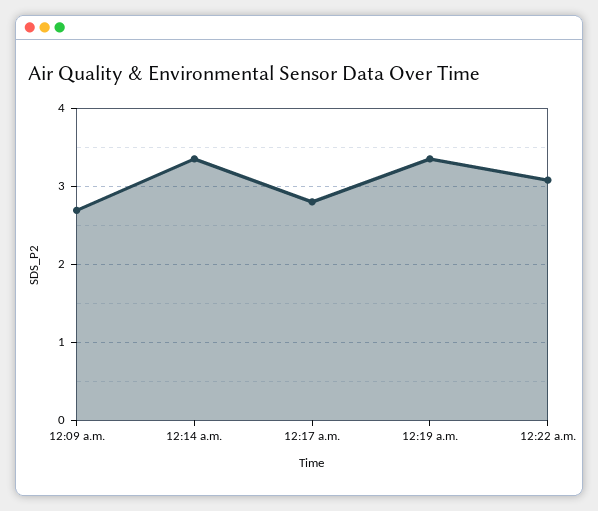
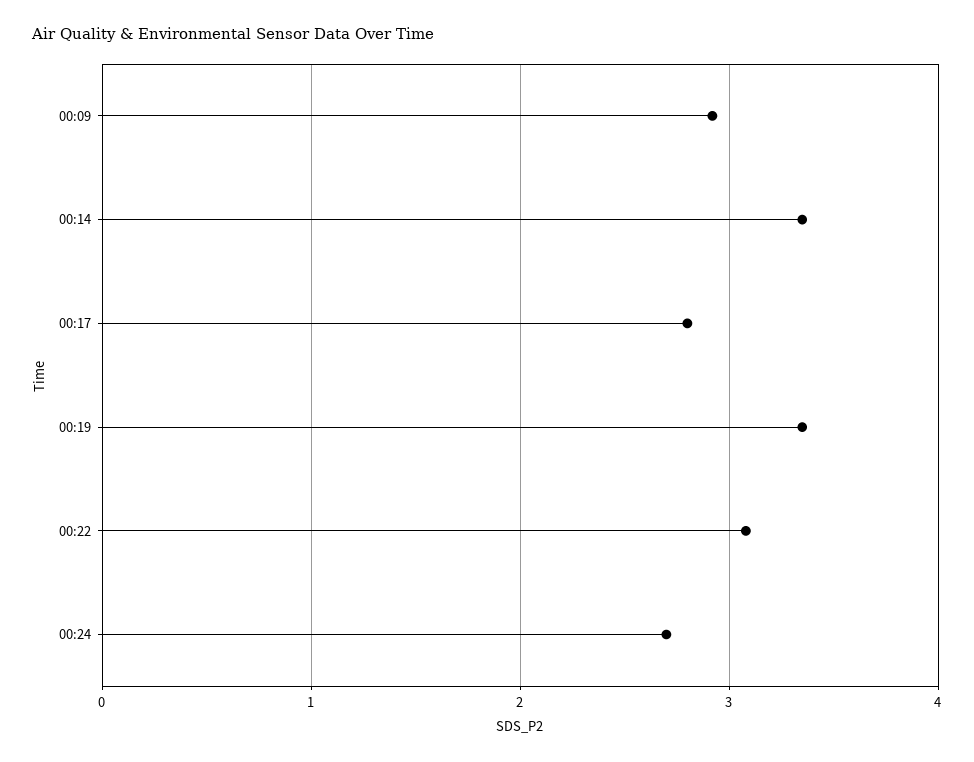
12:09 a.m.: 2.7 -> 2.9
00:24: none -> 2.7

